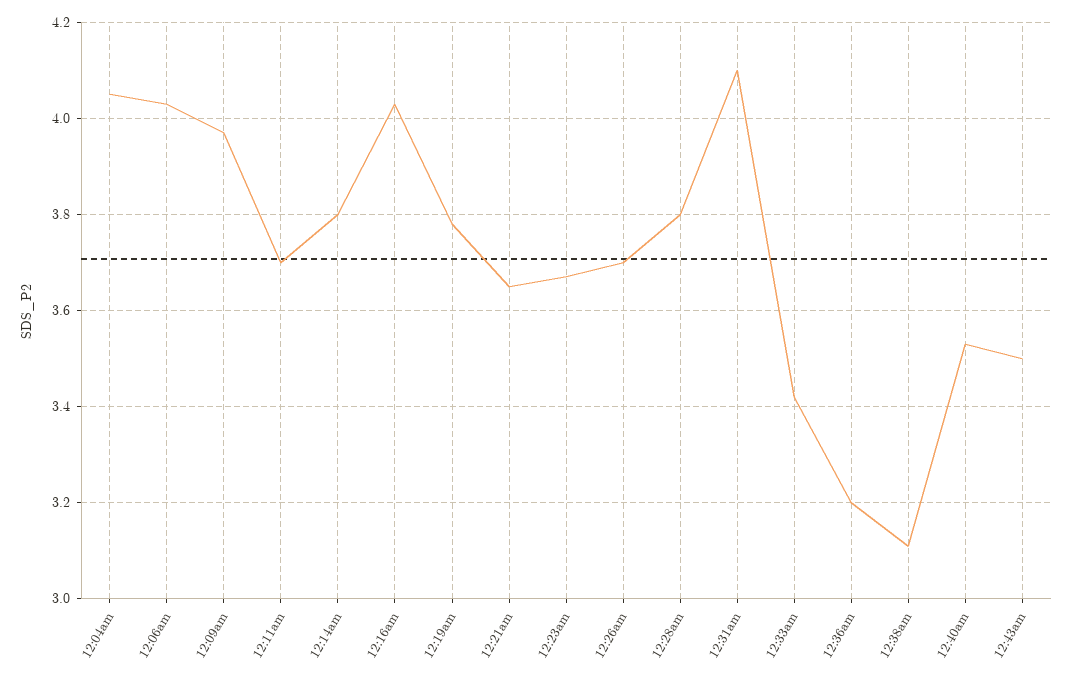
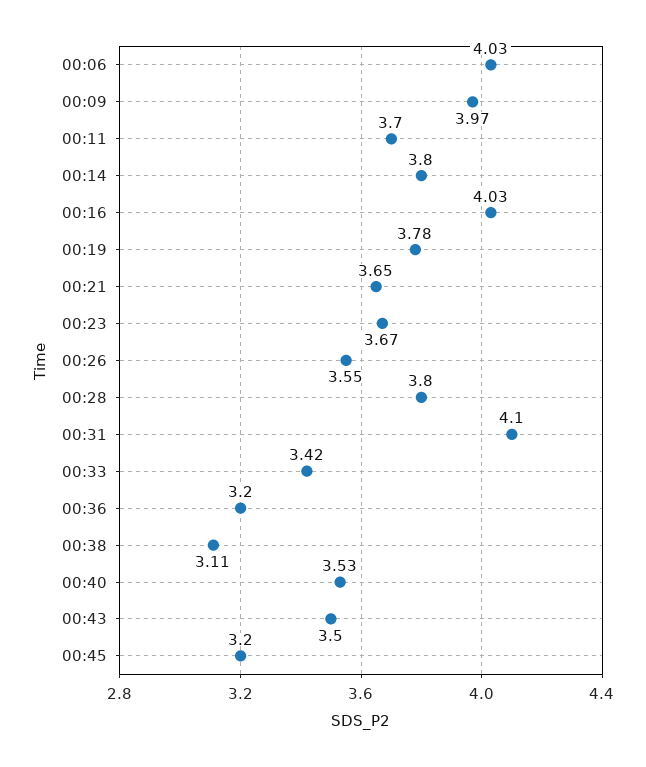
12:04am: 4.05 -> none
12:26am: 3.7 -> 3.55
00:45: none -> 3.2

